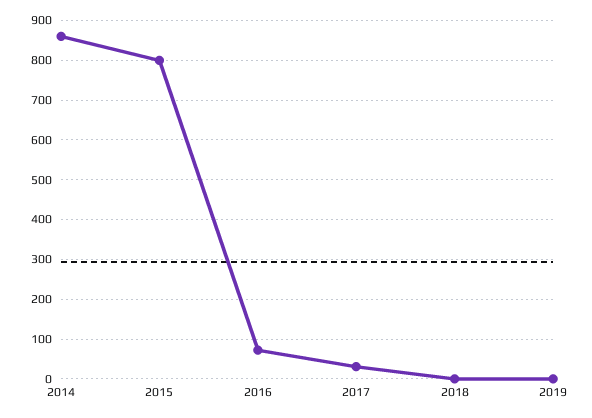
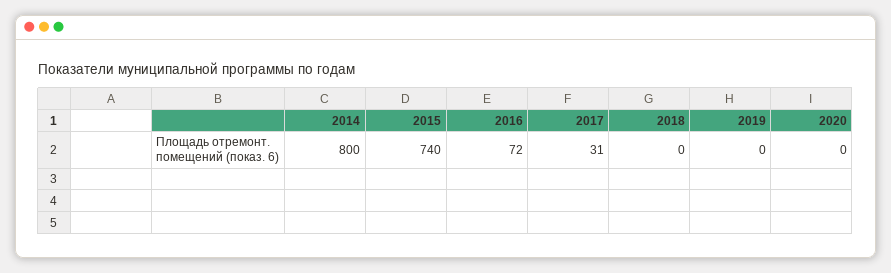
2014: 860 -> 800
2015: 800 -> 740
2020: none -> 0

